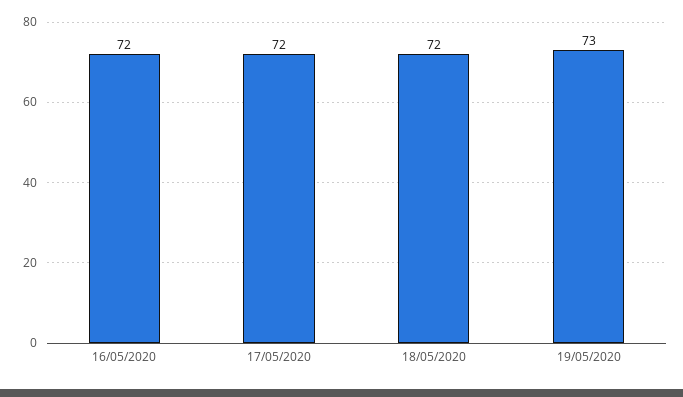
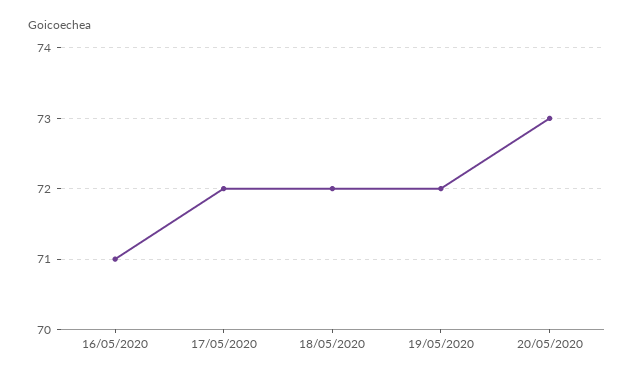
16/05/2020: 72 -> 71
19/05/2020: 73 -> 72
20/05/2020: none -> 73

